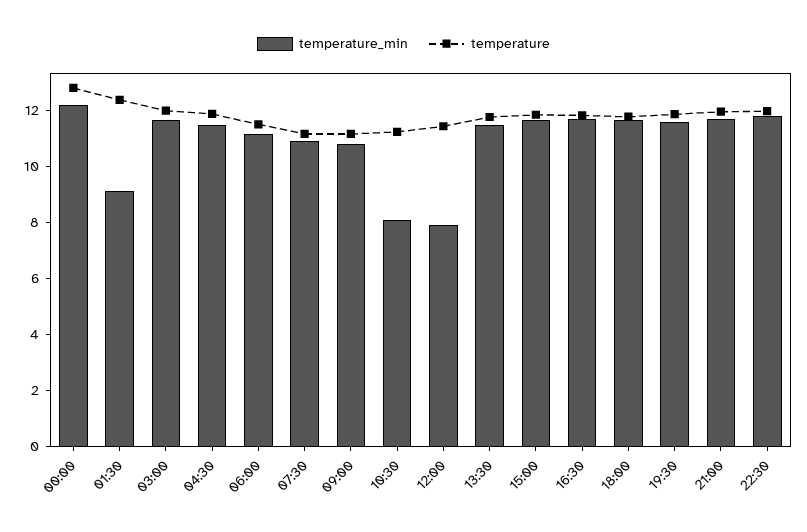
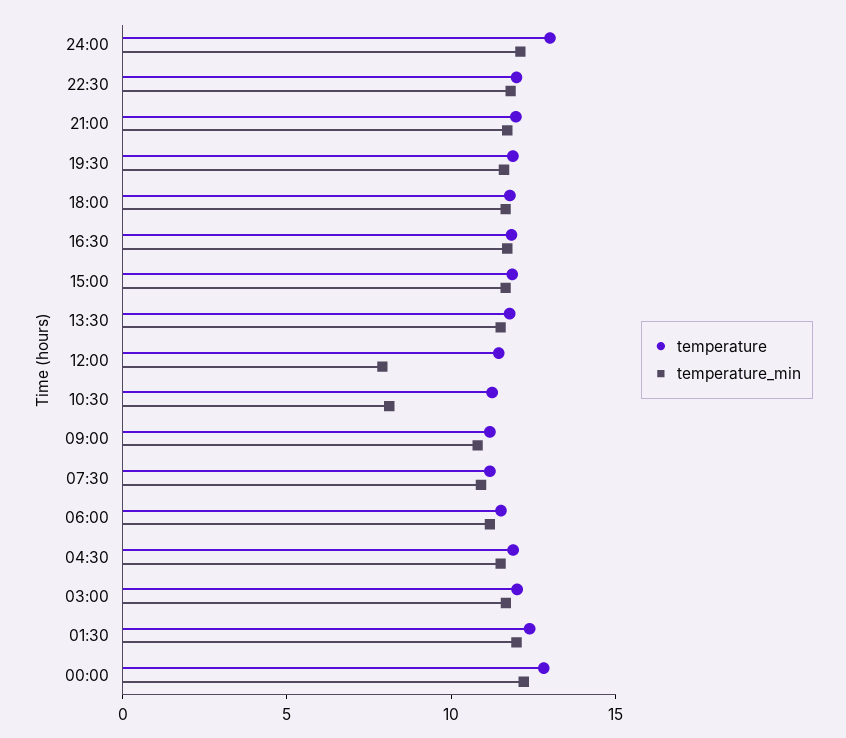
temperature_min, 01:30: 9 -> 12
temperature, 24:00: none -> 13
temperature_min, 24:00: none -> 12

